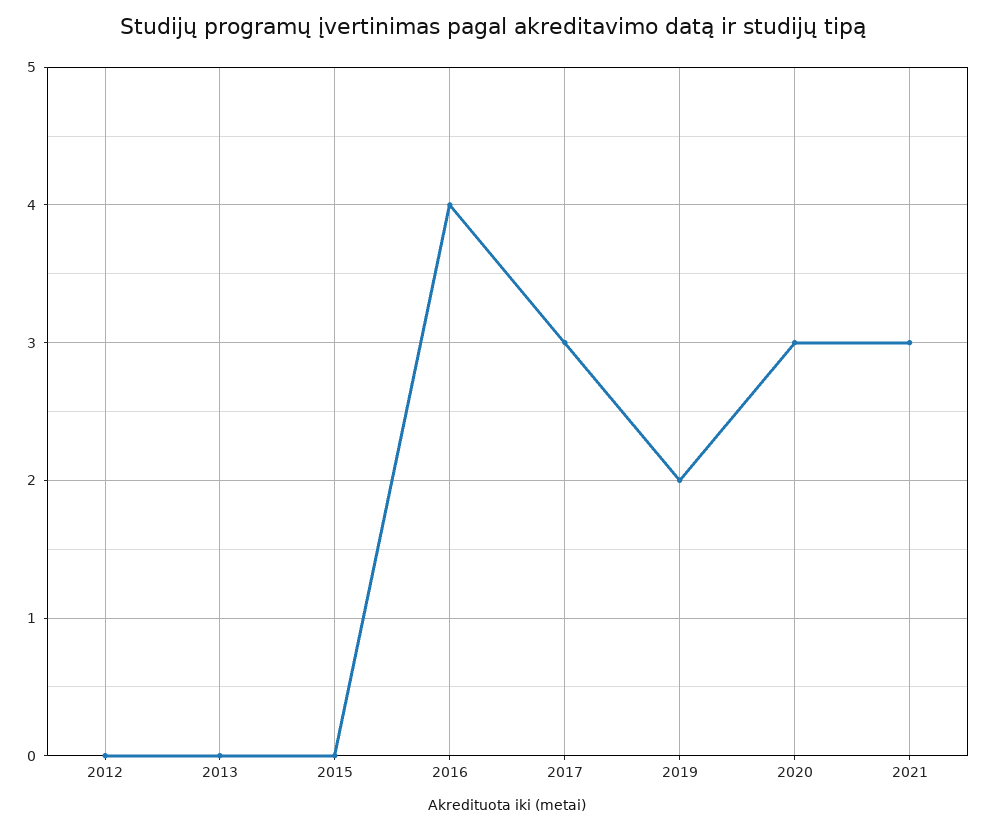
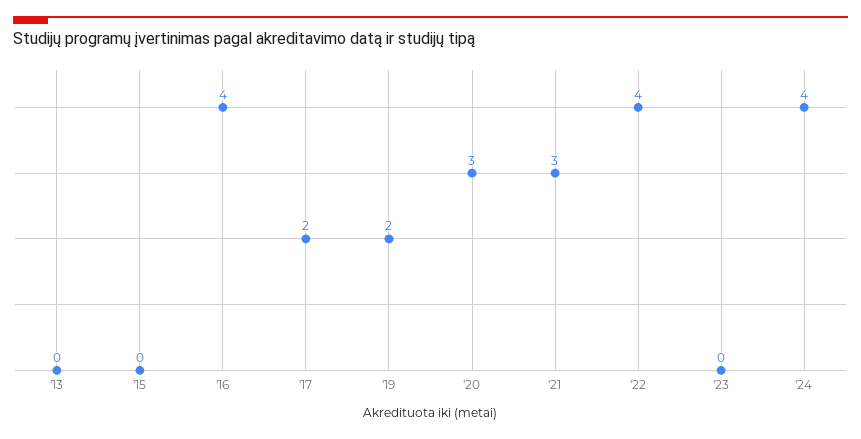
2012: 0 -> none
2017: 3 -> 2
'22: none -> 4
'23: none -> 0
'24: none -> 4

